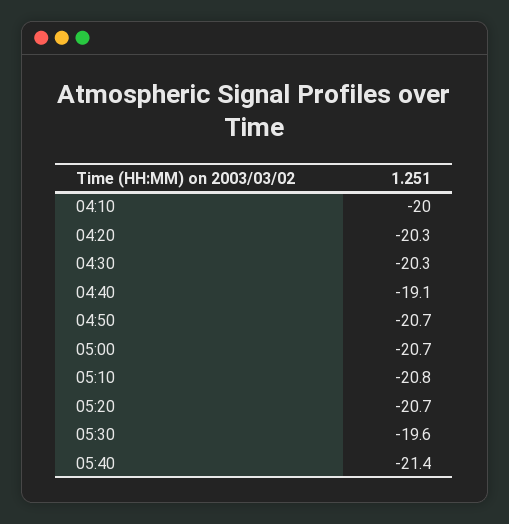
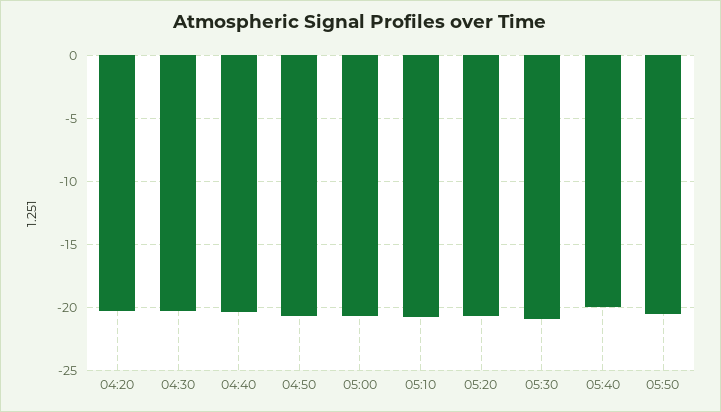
04:10: -20 -> none
04:40: -19.1 -> -20.5
05:30: -19.6 -> -21
05:40: -21.4 -> -20
05:50: none -> -20.5

